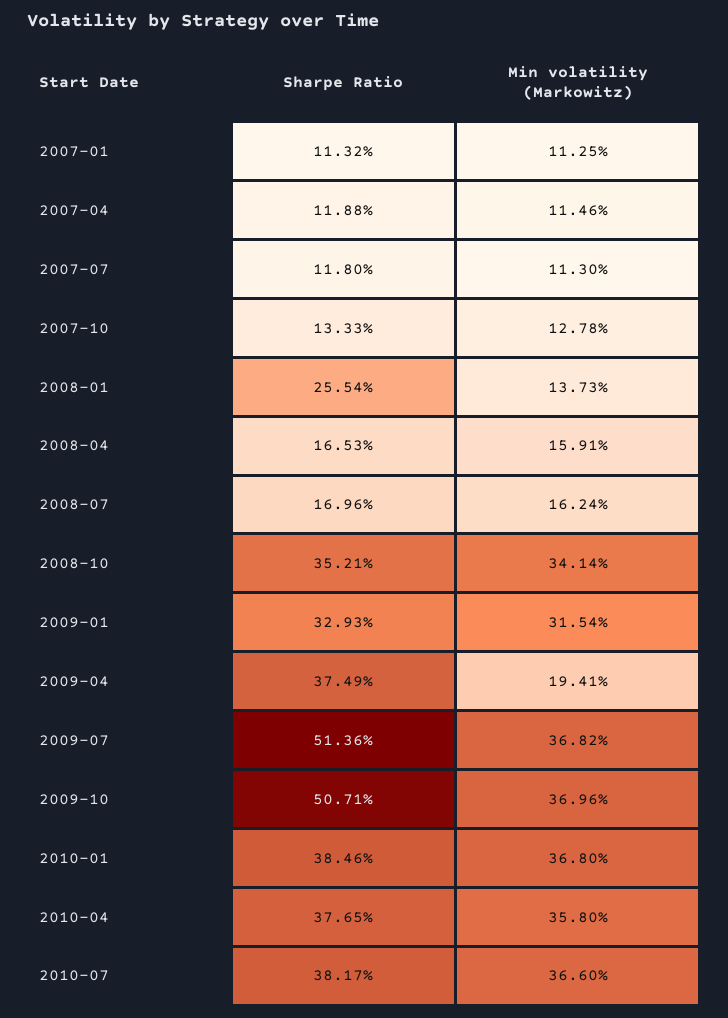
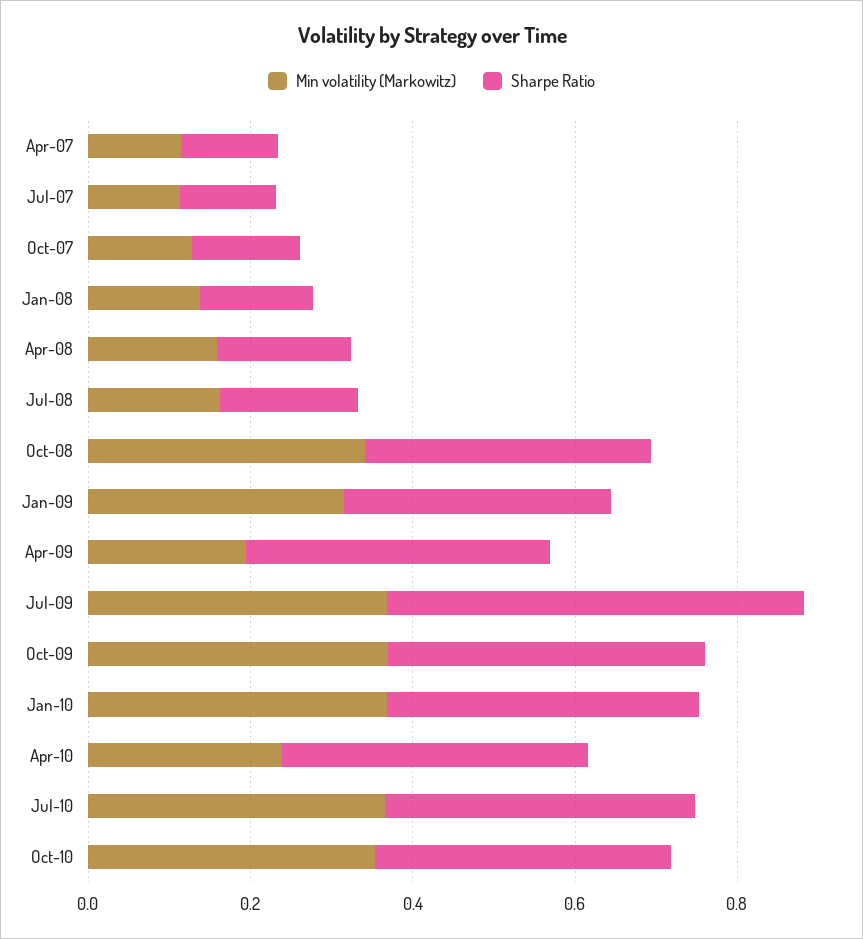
Sharpe Ratio, 2007-01: 0.1132 -> none
Min volatility (Markowitz), 2007-01: 0.1125 -> none
Sharpe Ratio, 2008-01: 0.2554 -> 0.15
Sharpe Ratio, 2009-10: 0.5071 -> 0.4
Min volatility (Markowitz), 2010-04: 0.358 -> 0.25
Min volatility (Markowitz), Oct-10: none -> 0.35
Sharpe Ratio, Oct-10: none -> 0.35

